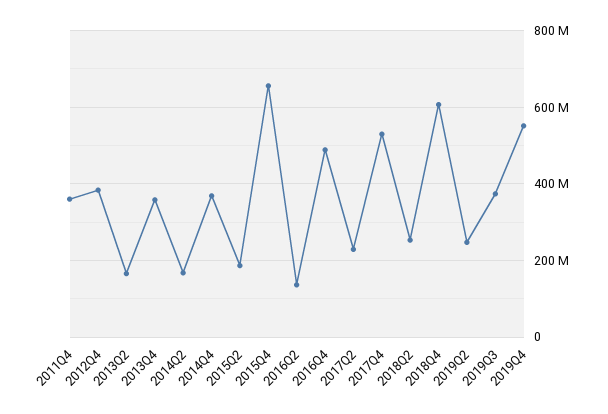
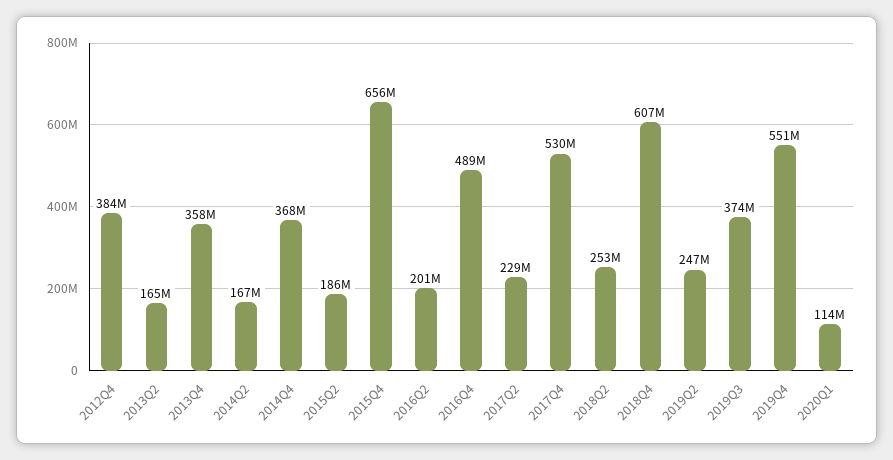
2011Q4: 360000000 -> none
2016Q2: 140000000 -> 201000000
2020Q1: none -> 114000000

